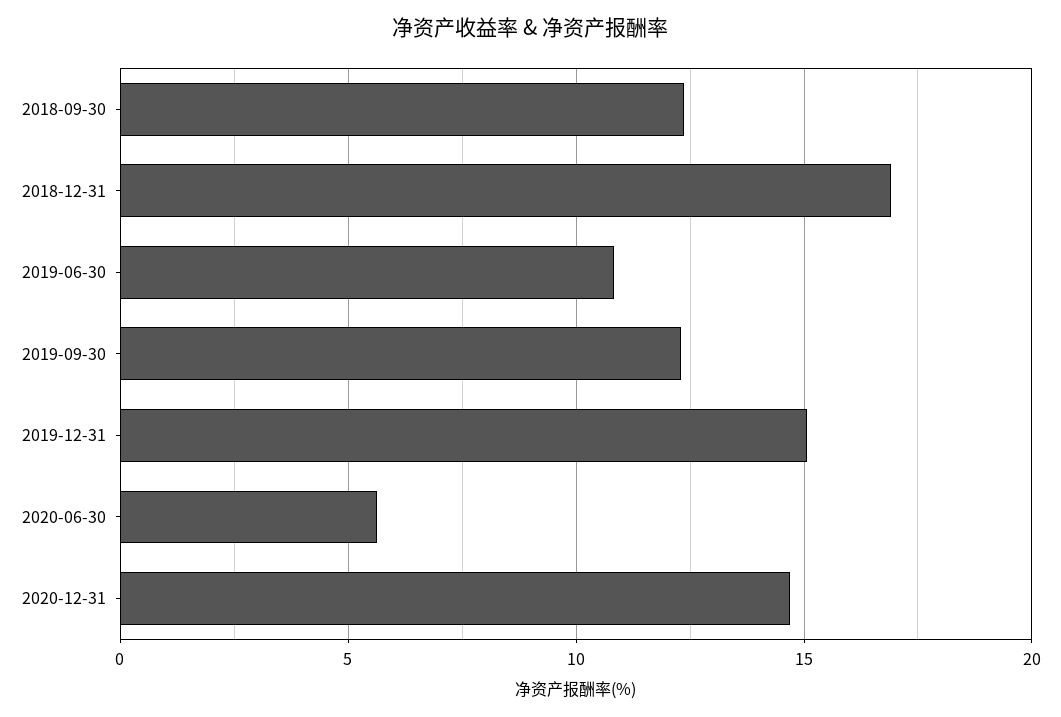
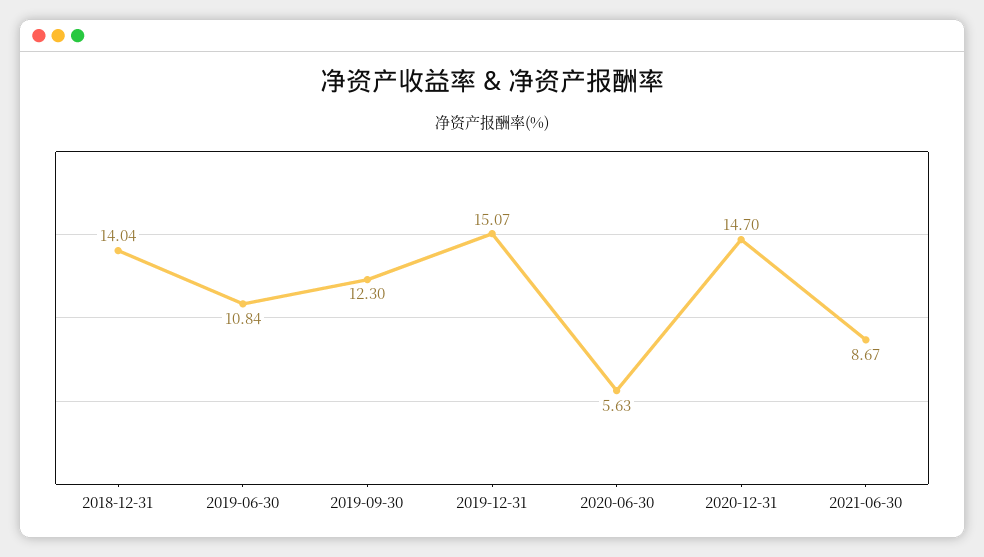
2018-09-30: 12.5 -> none
2018-12-31: 17 -> 14.04
2021-06-30: none -> 8.67

